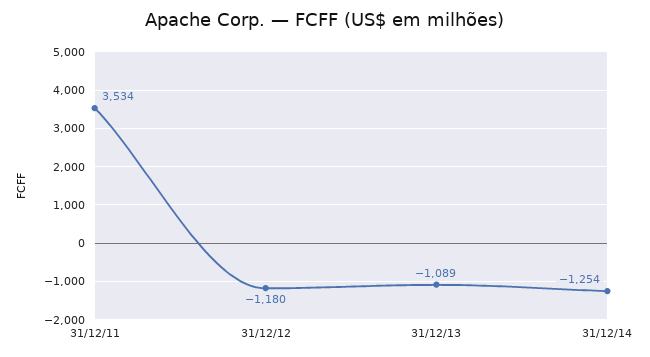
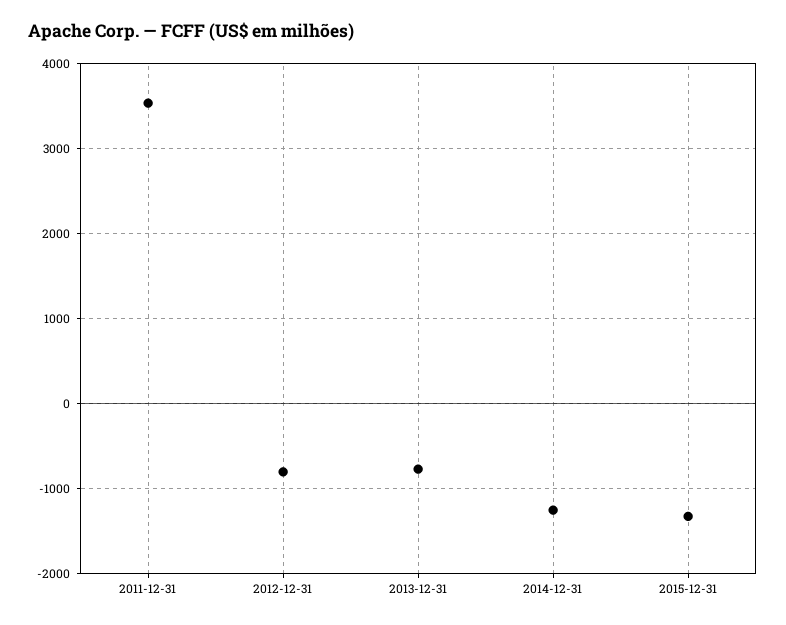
31/12/12: -1180 -> -800
31/12/13: -1089 -> -800
2015-12-31: none -> -1300

